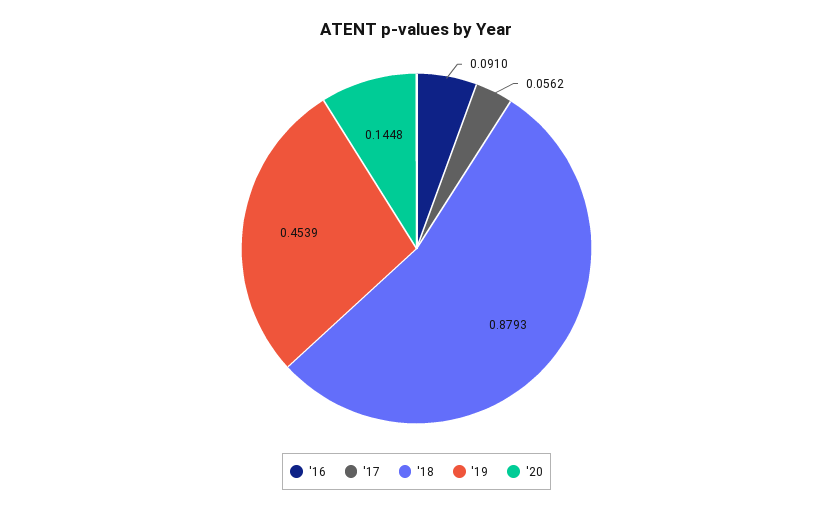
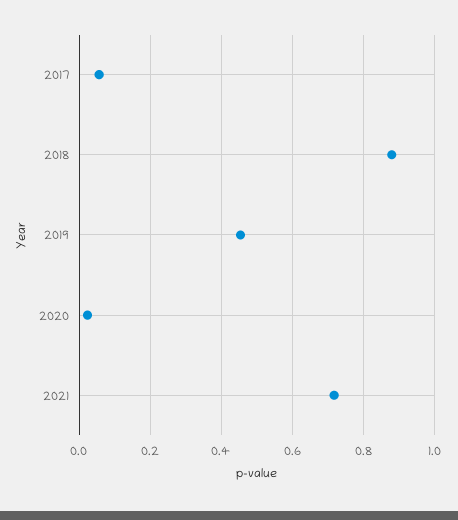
'16: 0.091 -> none
'20: 0.1448 -> 0.02
2021: none -> 0.72

